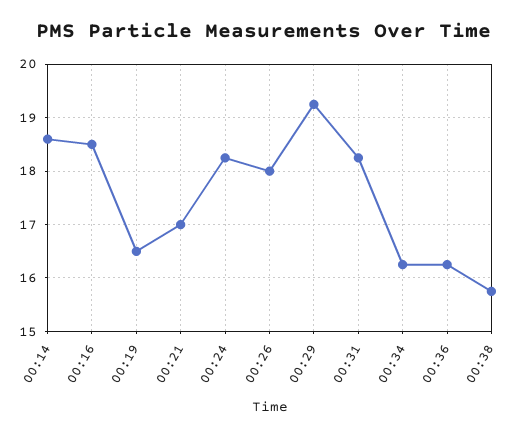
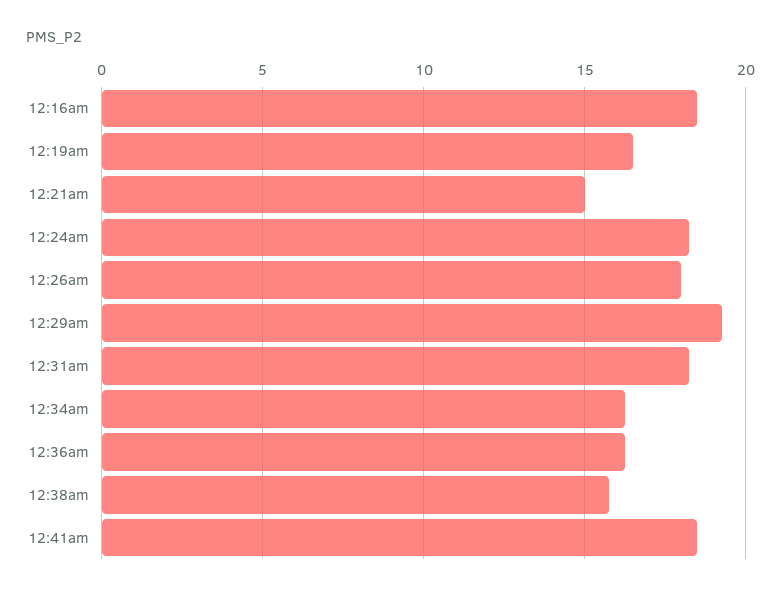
00:14: 18.6 -> none
00:21: 17 -> 15
12:41am: none -> 18.5

